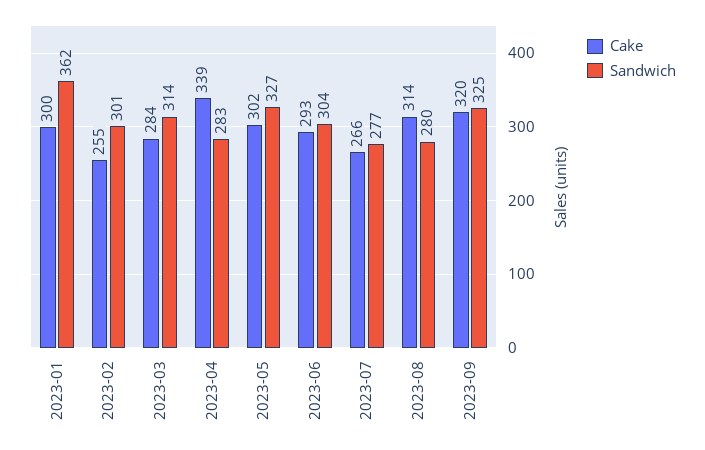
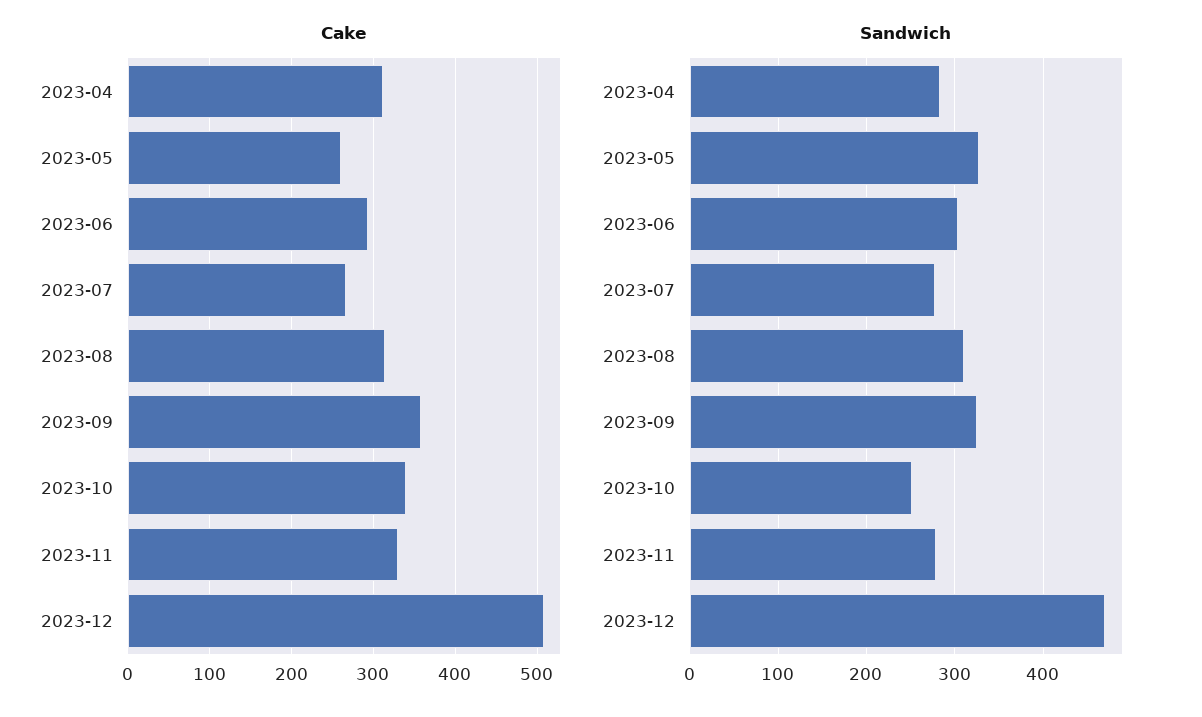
Cake, 2023-01: 300 -> none
Sandwich, 2023-01: 362 -> none
Cake, 2023-02: 255 -> none
Sandwich, 2023-02: 301 -> none
Cake, 2023-03: 284 -> none
Sandwich, 2023-03: 314 -> none
Cake, 2023-04: 339 -> 310
Cake, 2023-05: 302 -> 260
Sandwich, 2023-08: 280 -> 310
Cake, 2023-09: 320 -> 360
Cake, 2023-10: none -> 340
Cake, 2023-11: none -> 330
Cake, 2023-12: none -> 510
Sandwich, 2023-10: none -> 250
Sandwich, 2023-11: none -> 280
Sandwich, 2023-12: none -> 470

